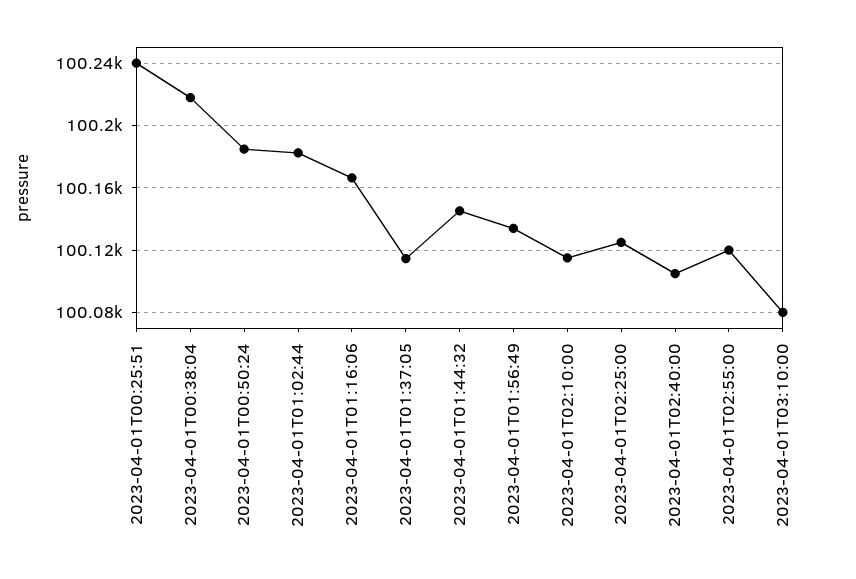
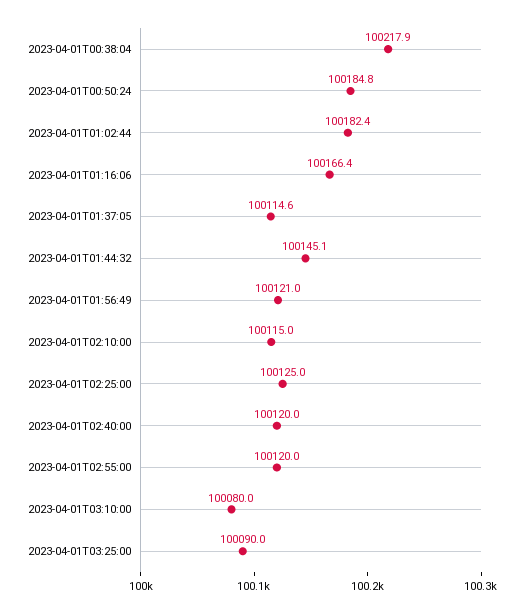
2023-04-01T00:25:51: 100240 -> none
2023-04-01T01:56:49: 100135 -> 100121
2023-04-01T02:40:00: 100105 -> 100120
2023-04-01T03:25:00: none -> 100090

